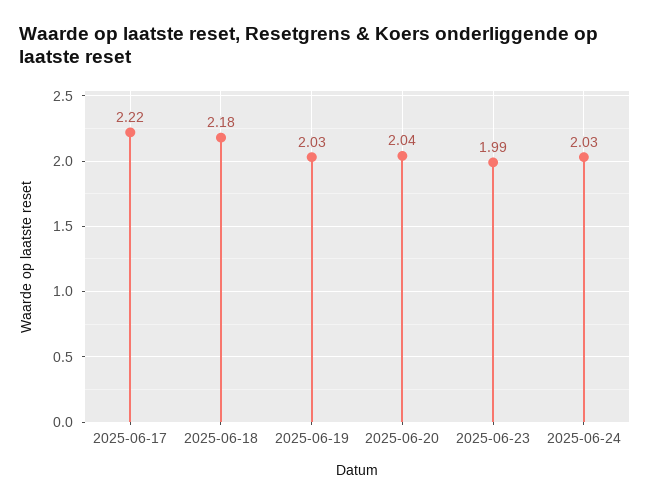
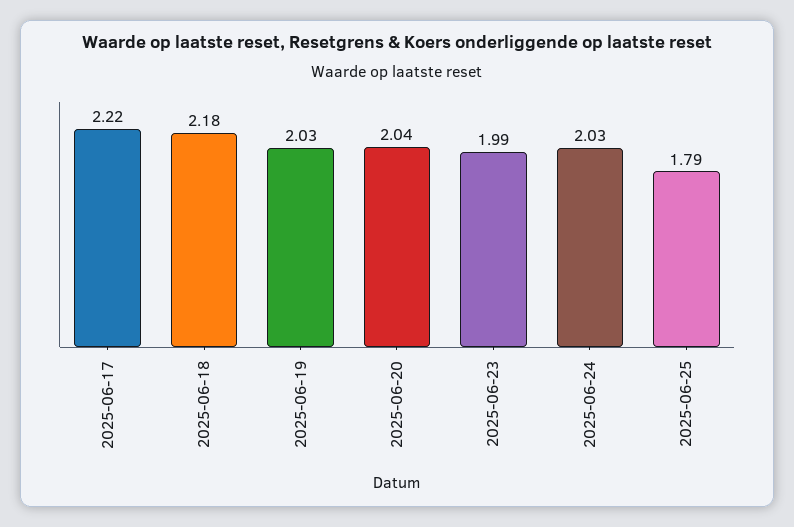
2025-06-25: none -> 1.79

